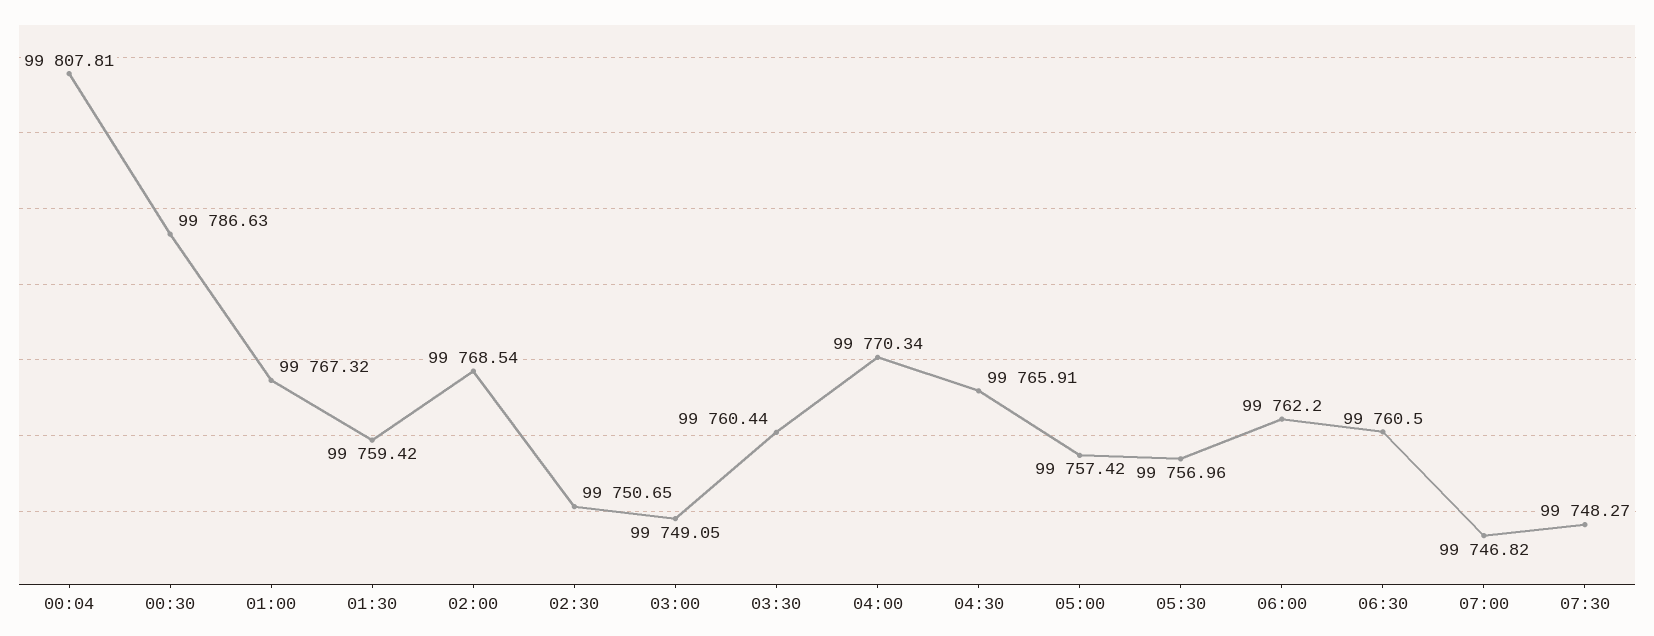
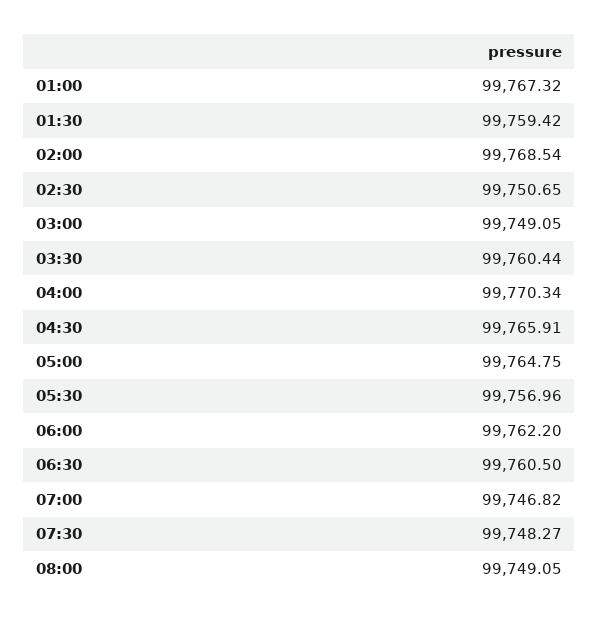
00:04: 99807.81 -> none
00:30: 99786.63 -> none
05:00: 99757.42 -> 99764.75
08:00: none -> 99749.05

